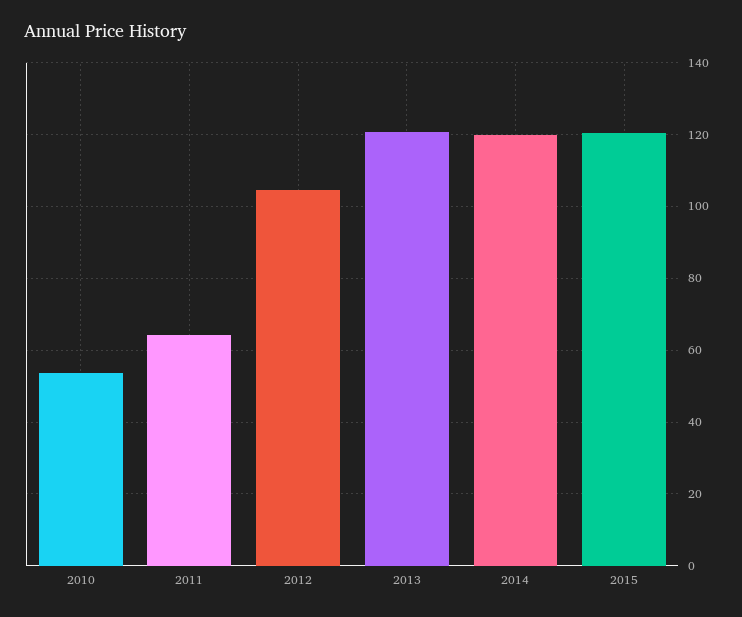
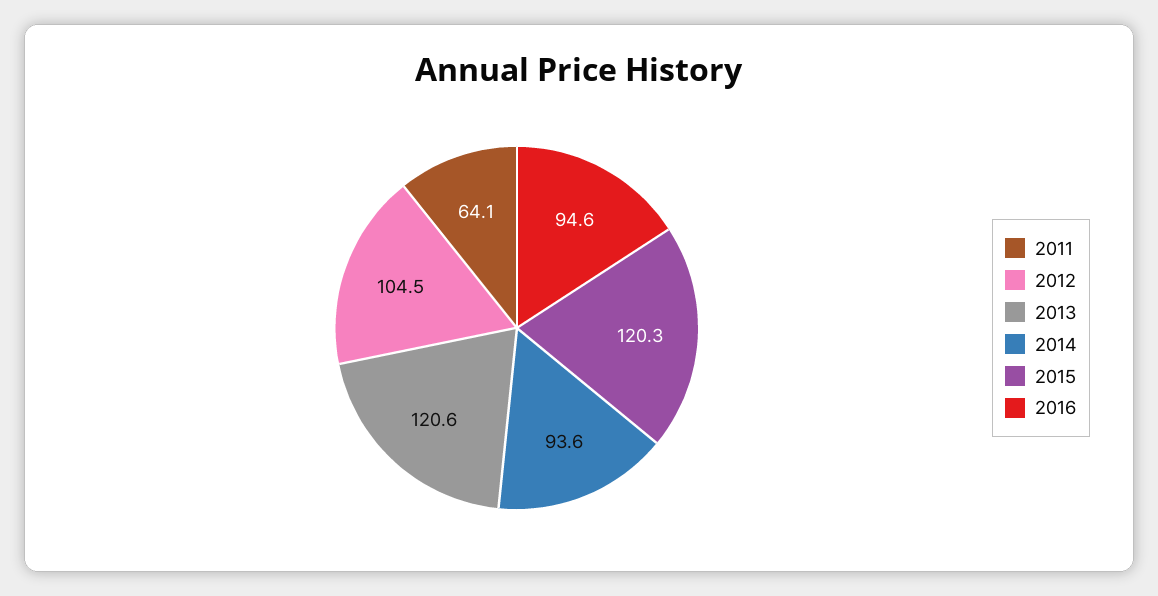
2010: 54 -> none
2014: 120 -> 93.6
2016: none -> 94.6

